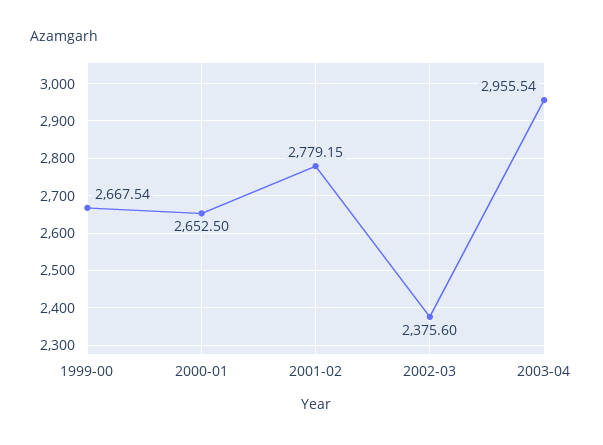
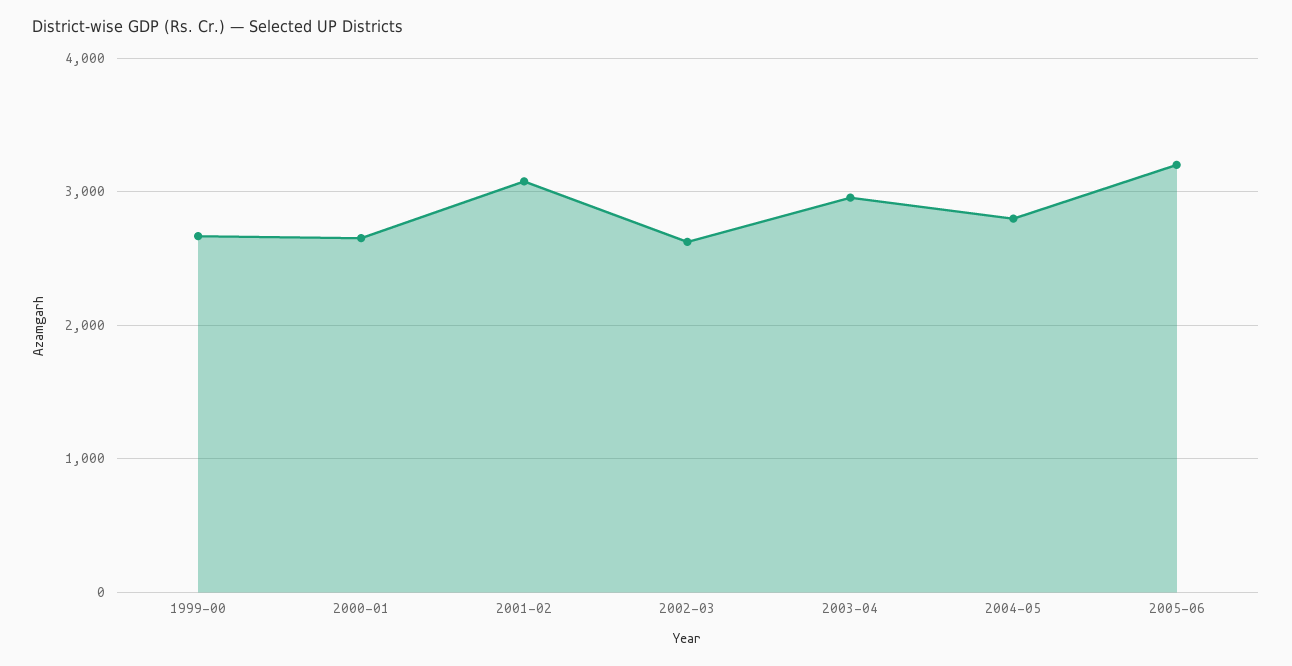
2001-02: 2779.15 -> 3100
2002-03: 2375.6 -> 2600
2004-05: none -> 2800
2005-06: none -> 3200

